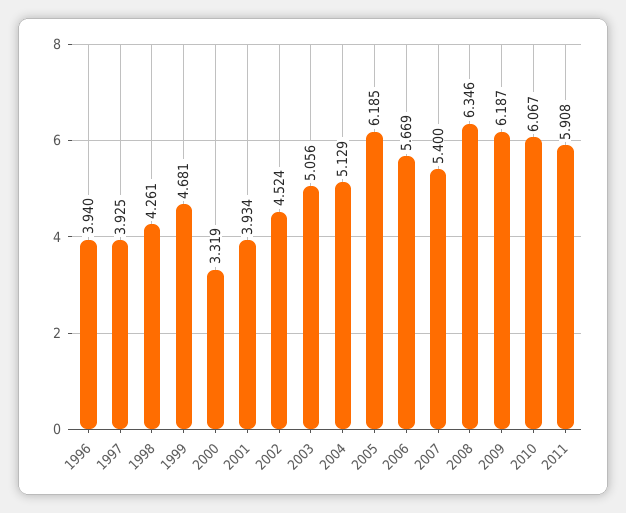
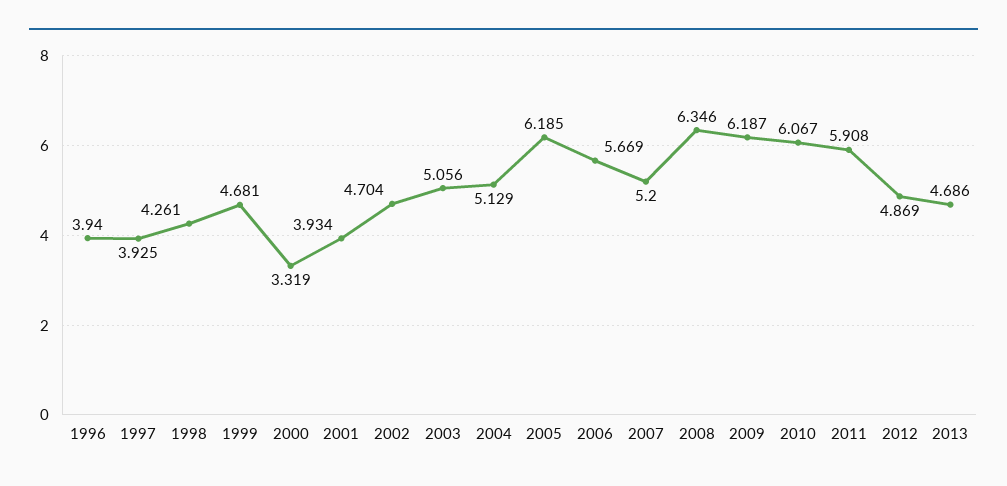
2002: 4.524 -> 4.704
2007: 5.4 -> 5.2
2012: none -> 4.869
2013: none -> 4.686

